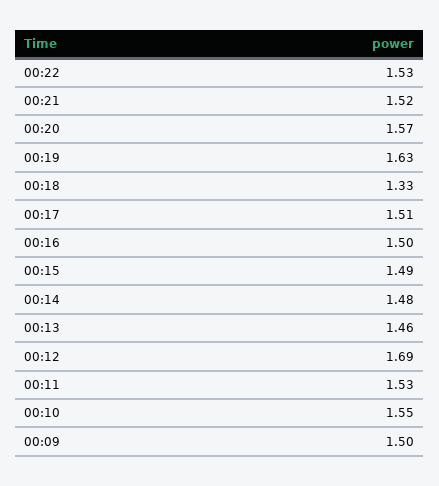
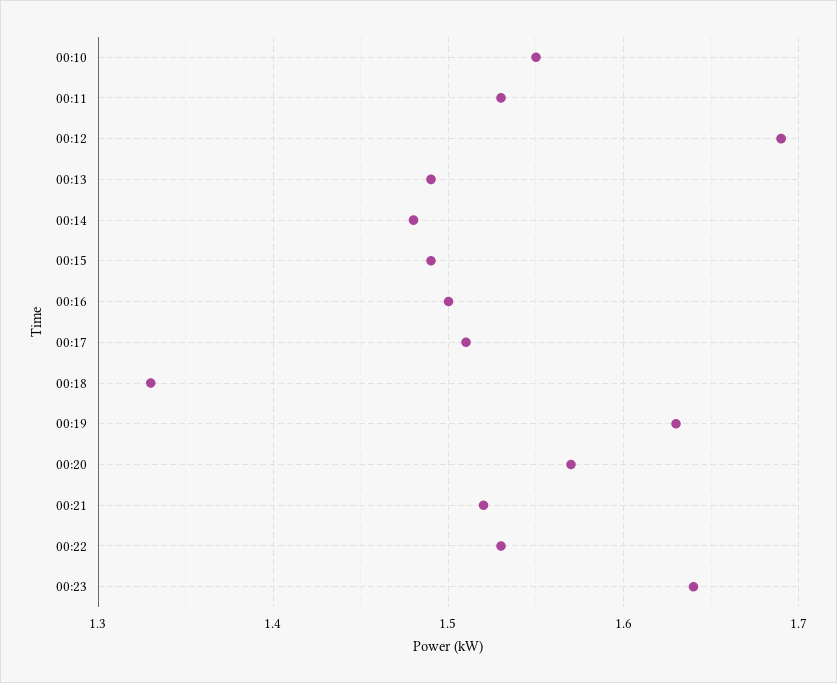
00:13: 1.46 -> 1.49
00:09: 1.5 -> none
00:23: none -> 1.64

